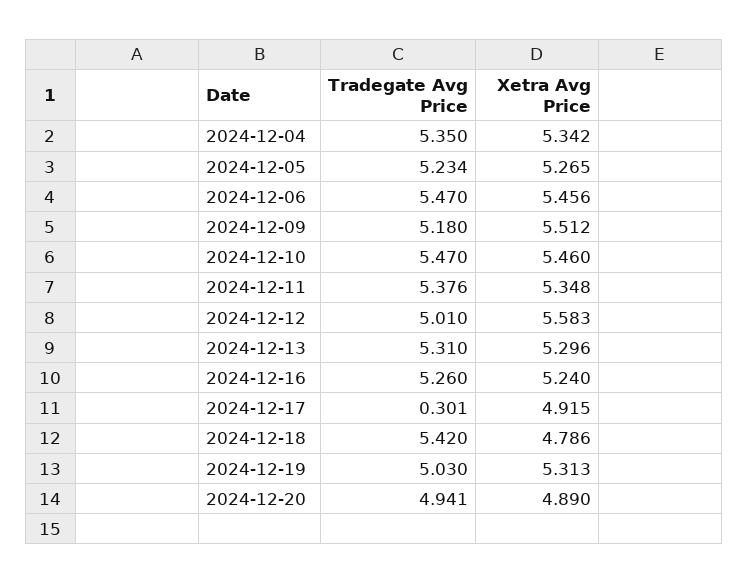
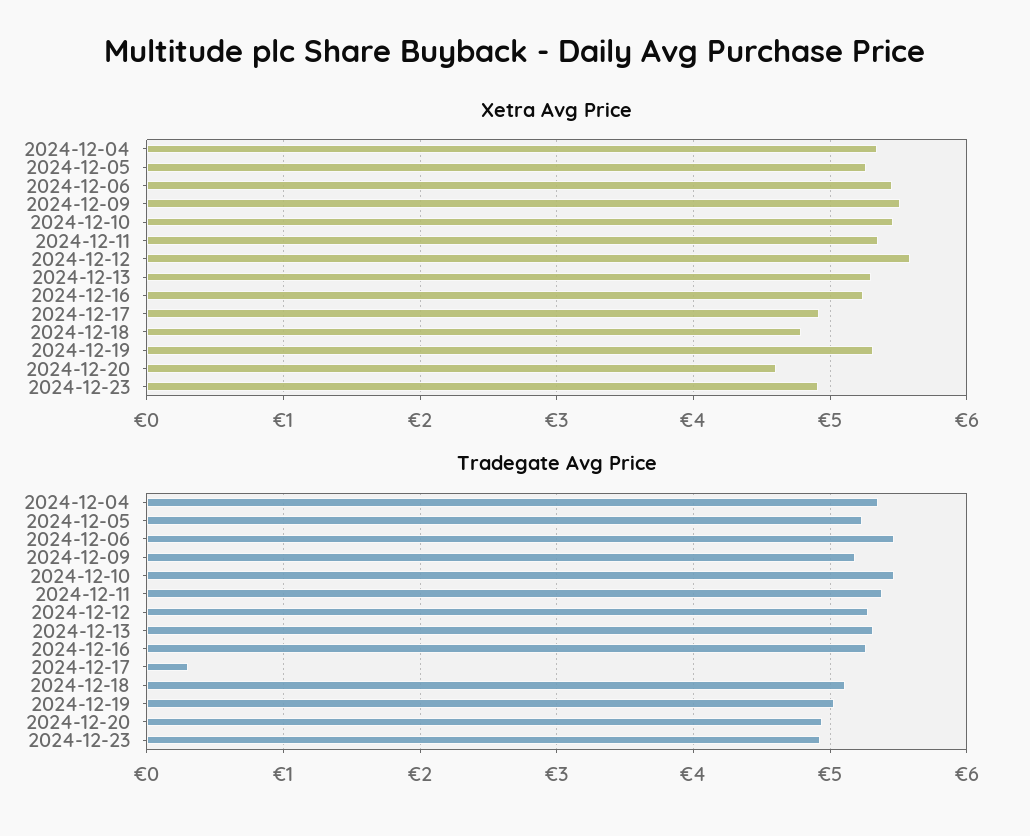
Tradegate Avg Price, 2024-12-12: 5.01 -> 5.3
Tradegate Avg Price, 2024-12-18: 5.42 -> 5.1
Xetra Avg Price, 2024-12-20: 4.89 -> 4.6
Xetra Avg Price, 2024-12-23: none -> 4.9
Tradegate Avg Price, 2024-12-23: none -> 4.9

